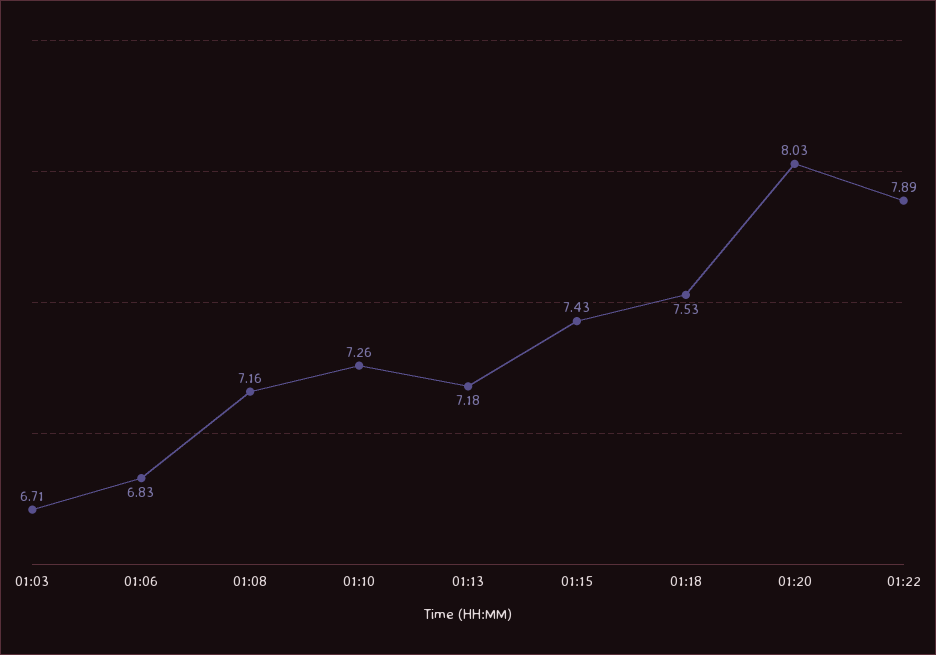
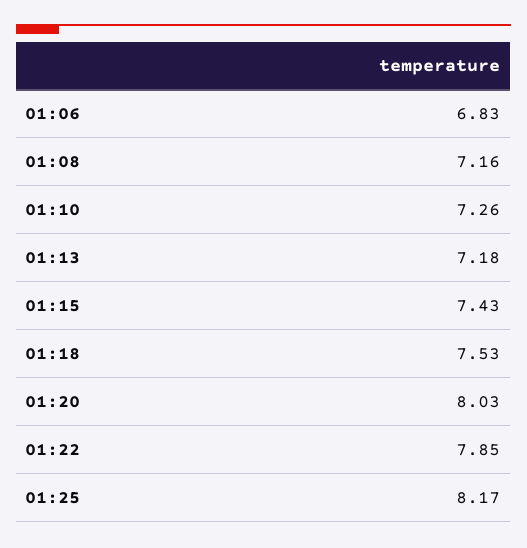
01:03: 6.71 -> none
01:22: 7.89 -> 7.85
01:25: none -> 8.17

